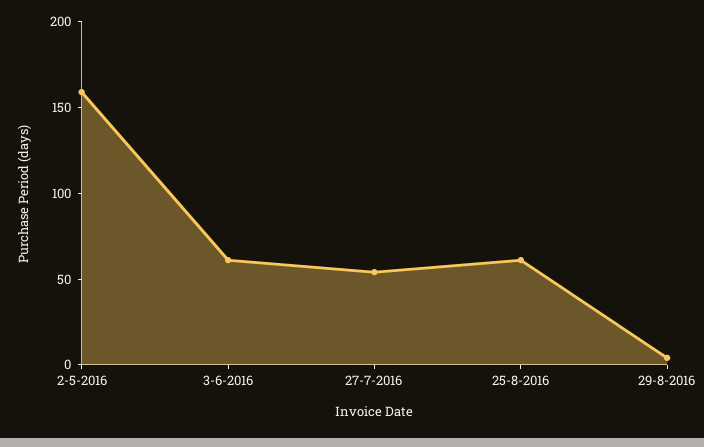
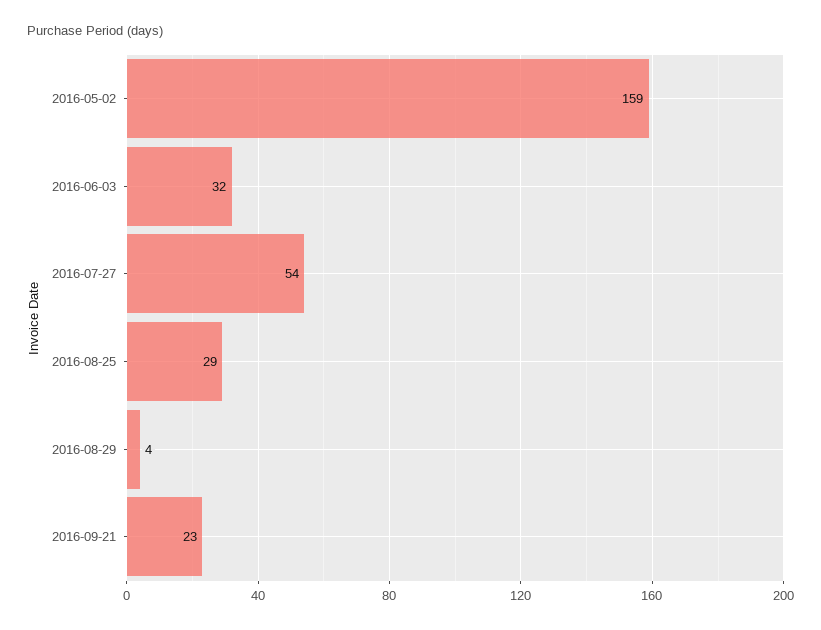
3-6-2016: 60 -> 32
25-8-2016: 60 -> 29
2016-09-21: none -> 23

